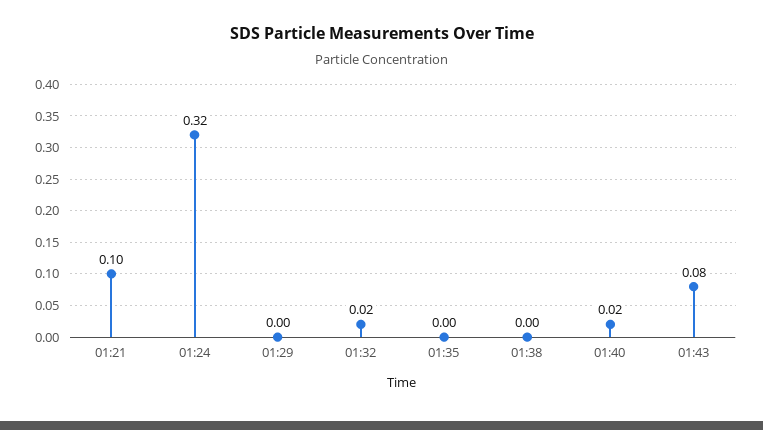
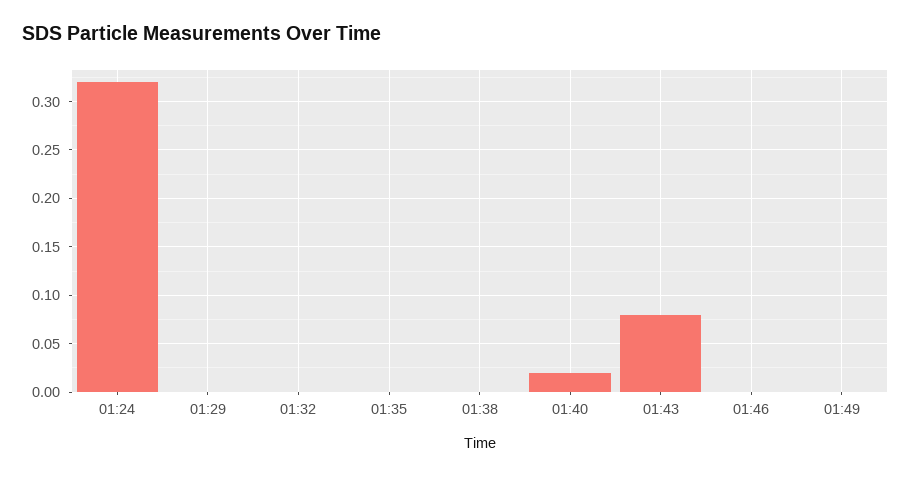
01:21: 0.1 -> none
01:32: 0.02 -> 0
01:46: none -> 0
01:49: none -> 0

